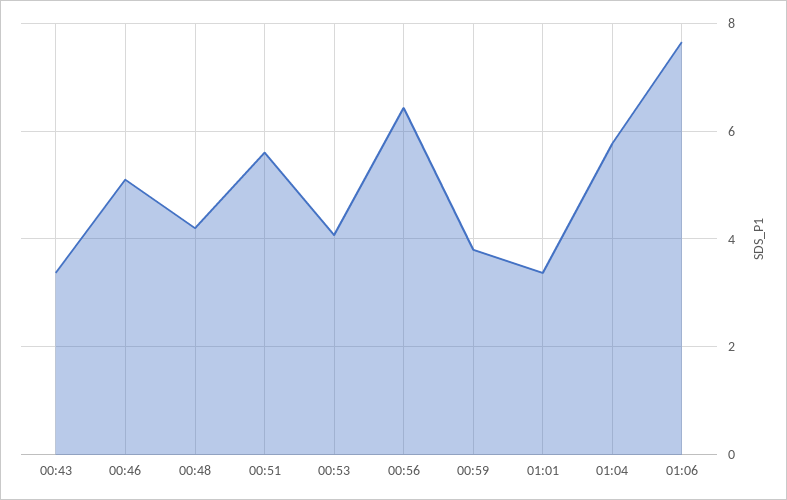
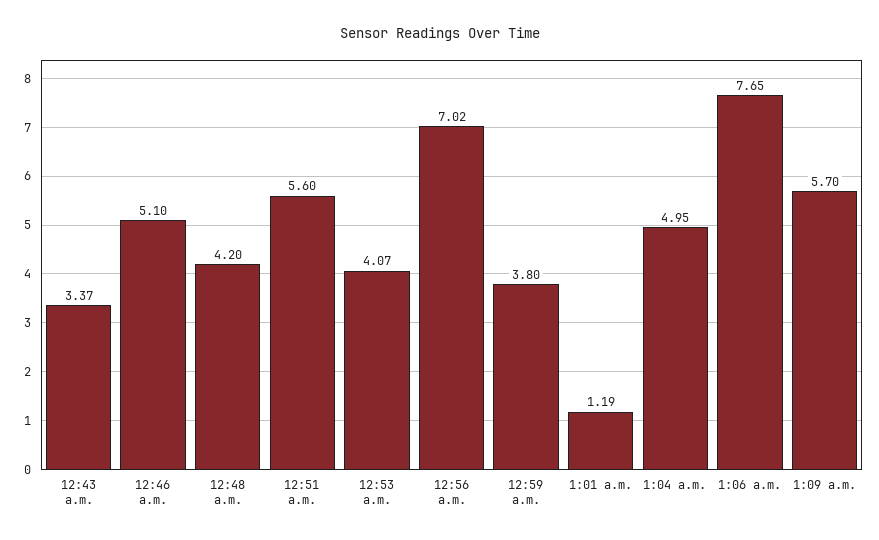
00:56: 6.4 -> 7.02
01:01: 3.4 -> 1.19
01:04: 5.8 -> 4.95
1:09 a.m.: none -> 5.7

